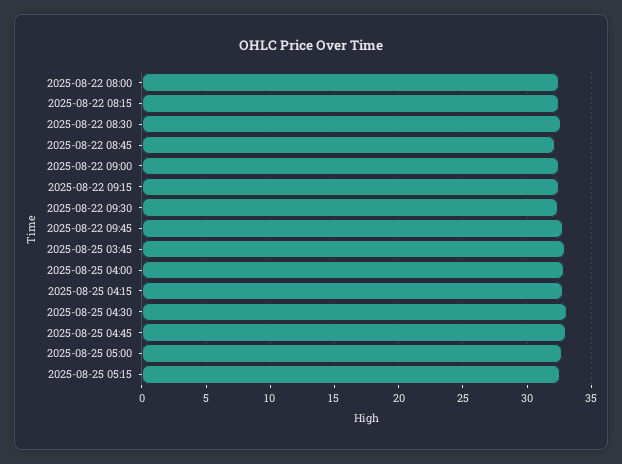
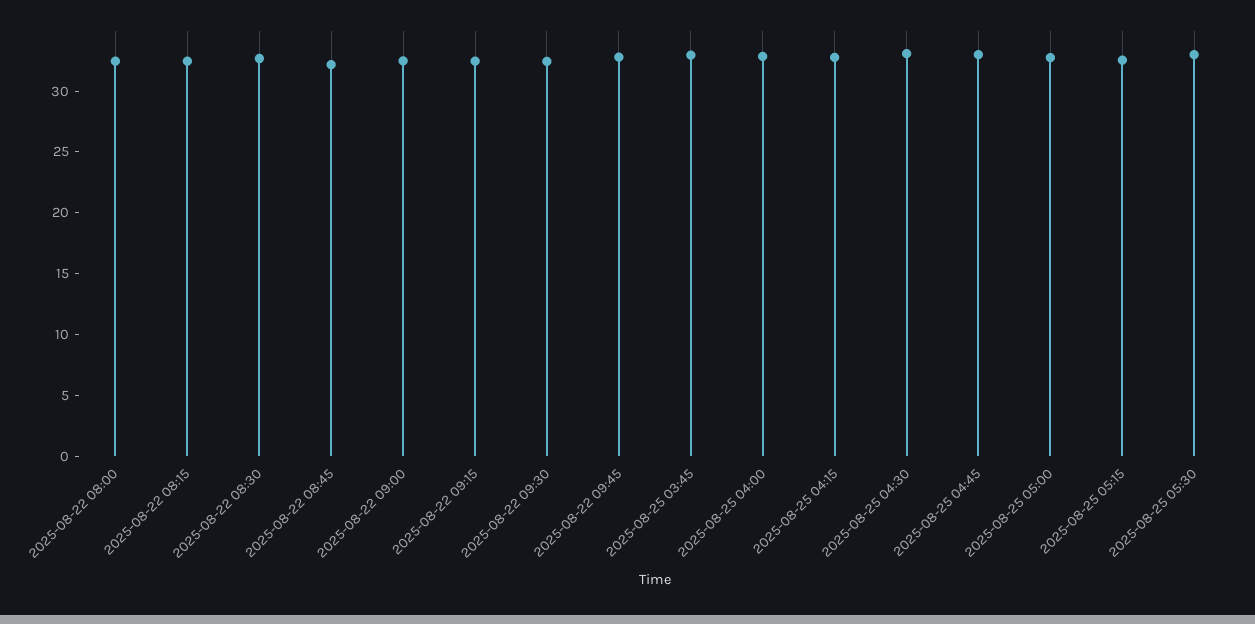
2025-08-25 05:30: none -> 33

